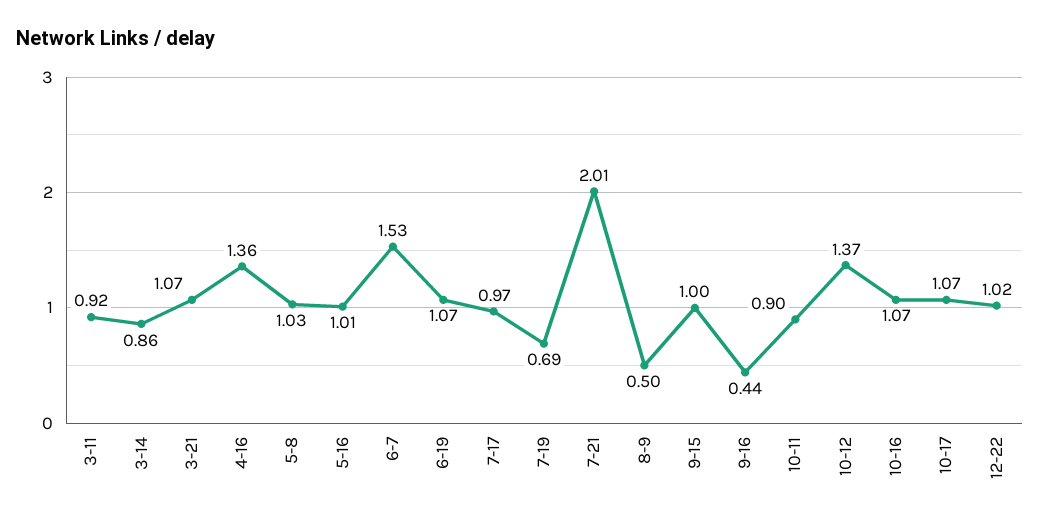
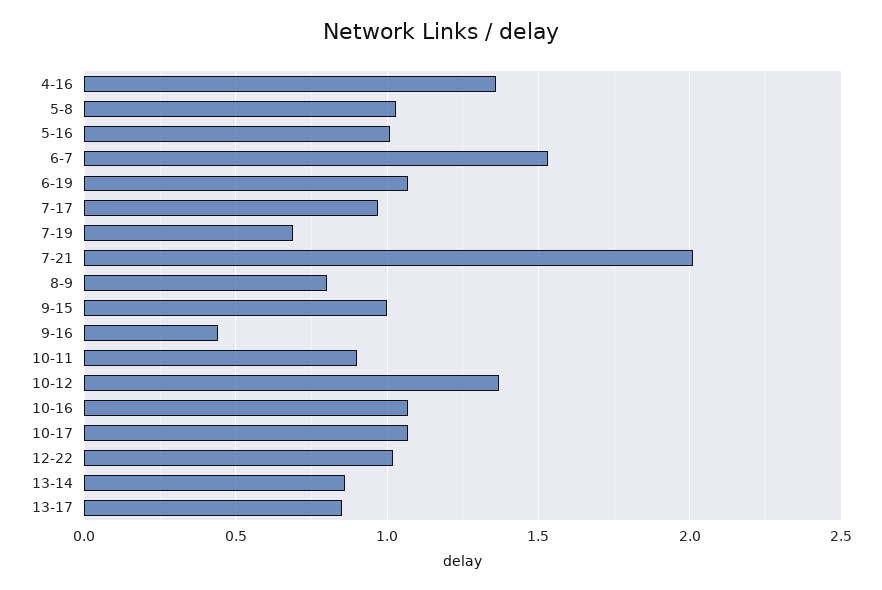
3-11: 0.92 -> none
3-14: 0.86 -> none
3-21: 1.07 -> none
8-9: 0.5 -> 0.8
13-14: none -> 0.85
13-17: none -> 0.85

